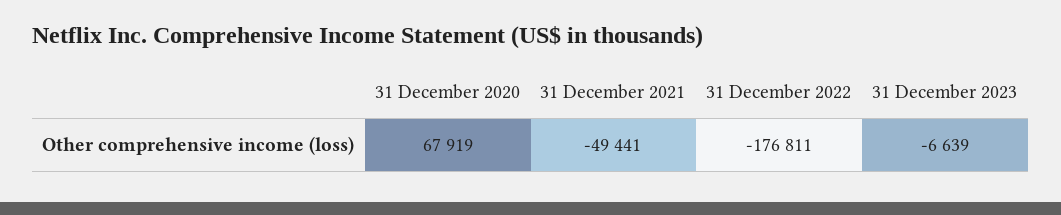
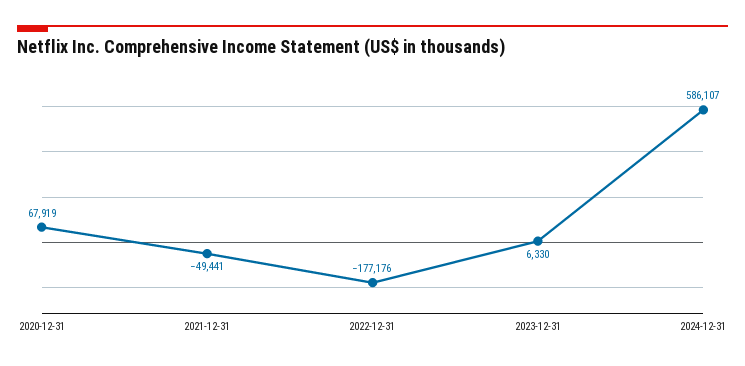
31 December 2022: -176811 -> -177176
31 December 2023: -6639 -> 6330
2024-12-31: none -> 586107

